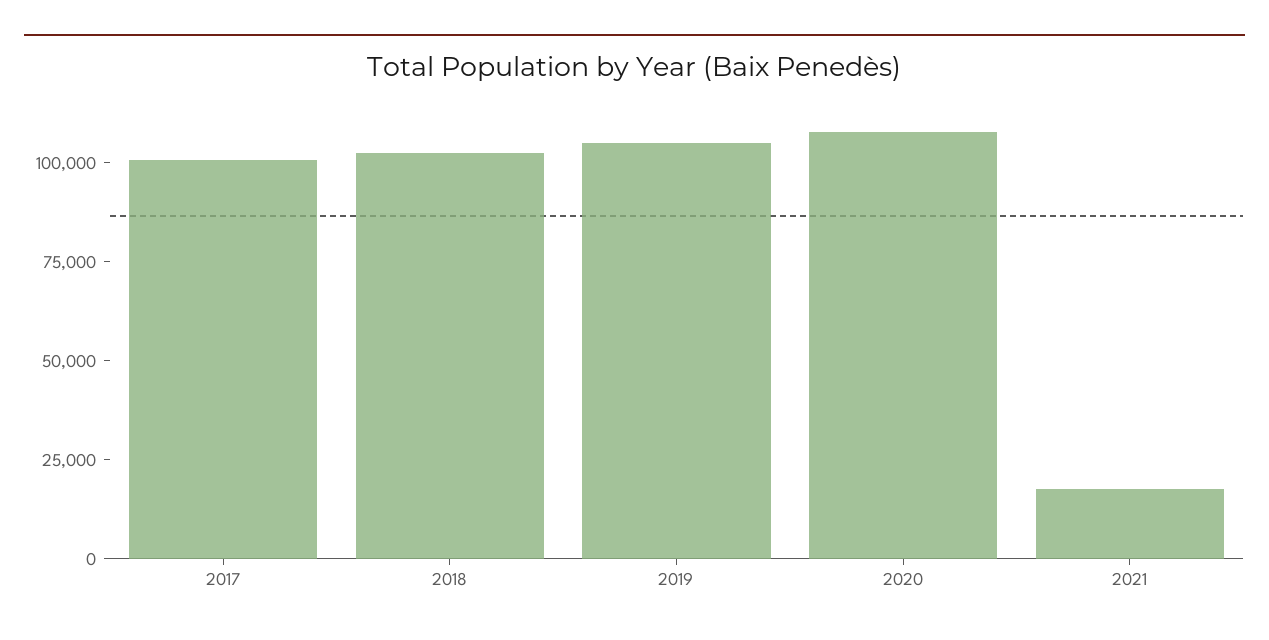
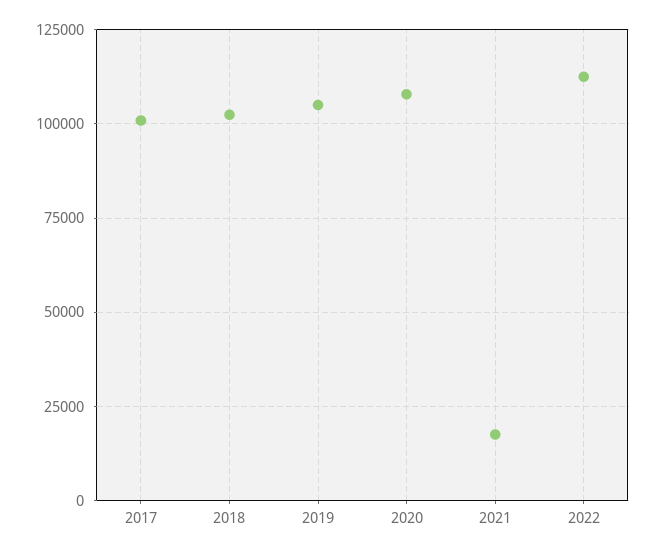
2022: none -> 112500

